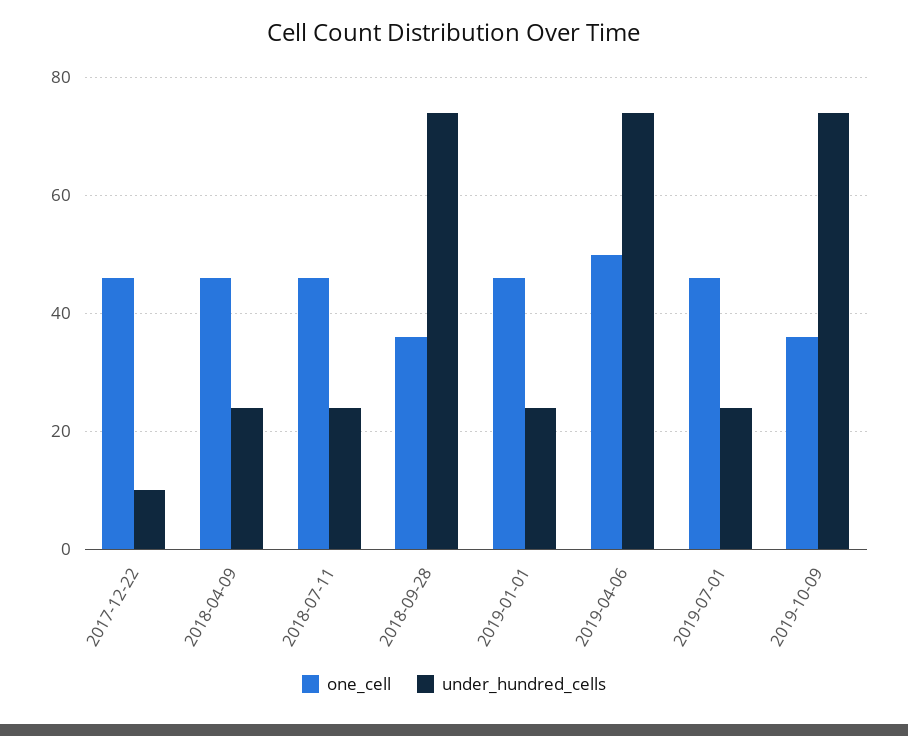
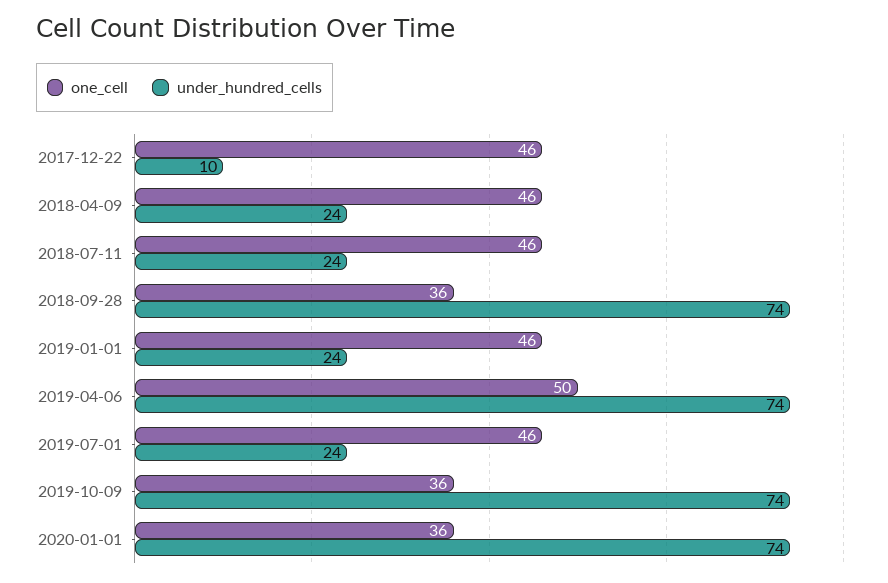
one_cell, 2020-01-01: none -> 36
under_hundred_cells, 2020-01-01: none -> 74

